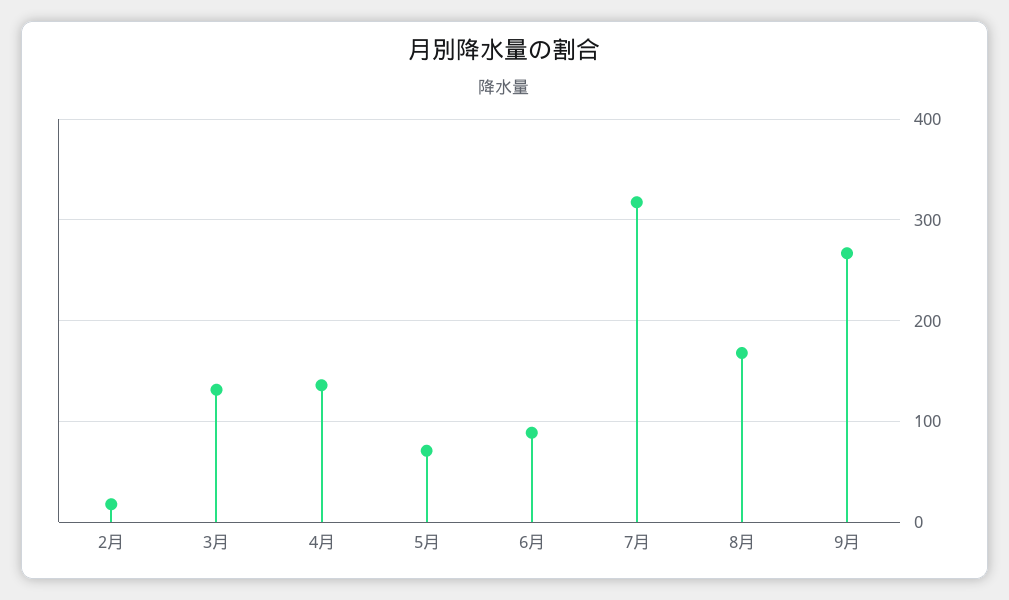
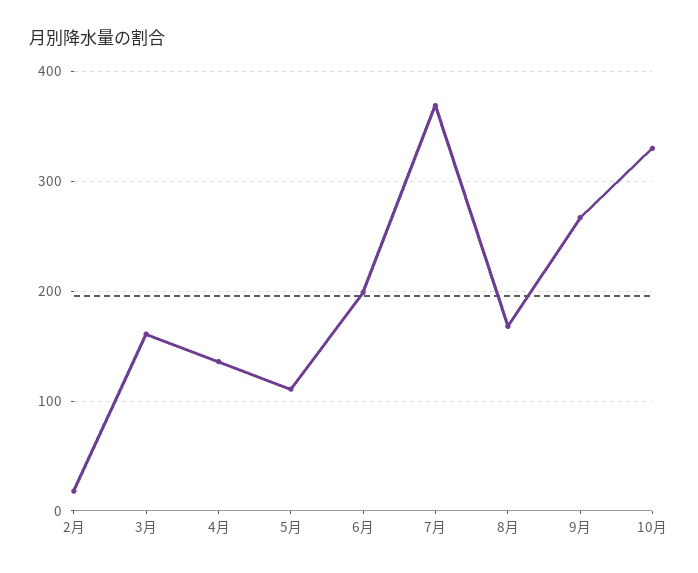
3月: 130 -> 160
5月: 70 -> 110
6月: 90 -> 200
7月: 320 -> 370
10月: none -> 330

